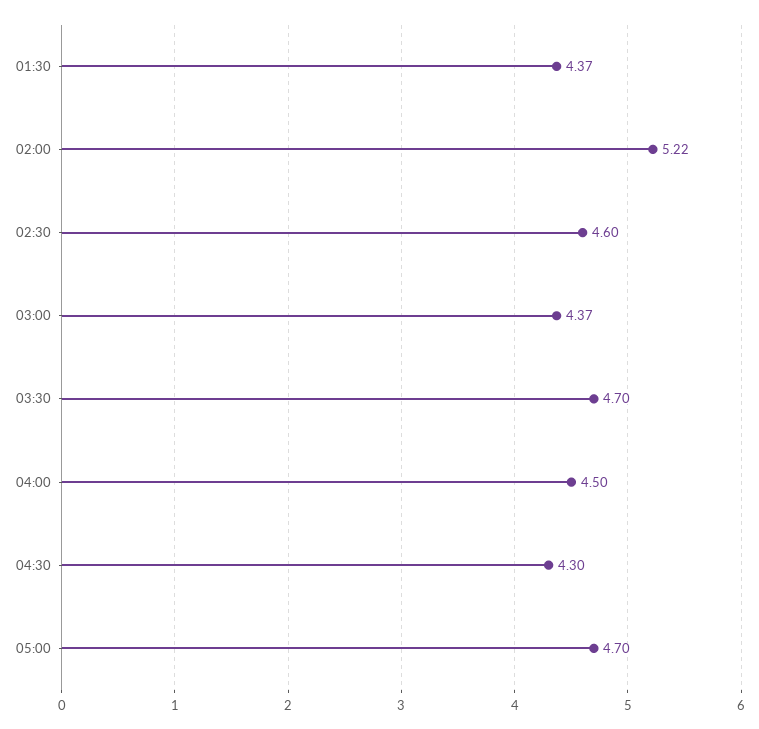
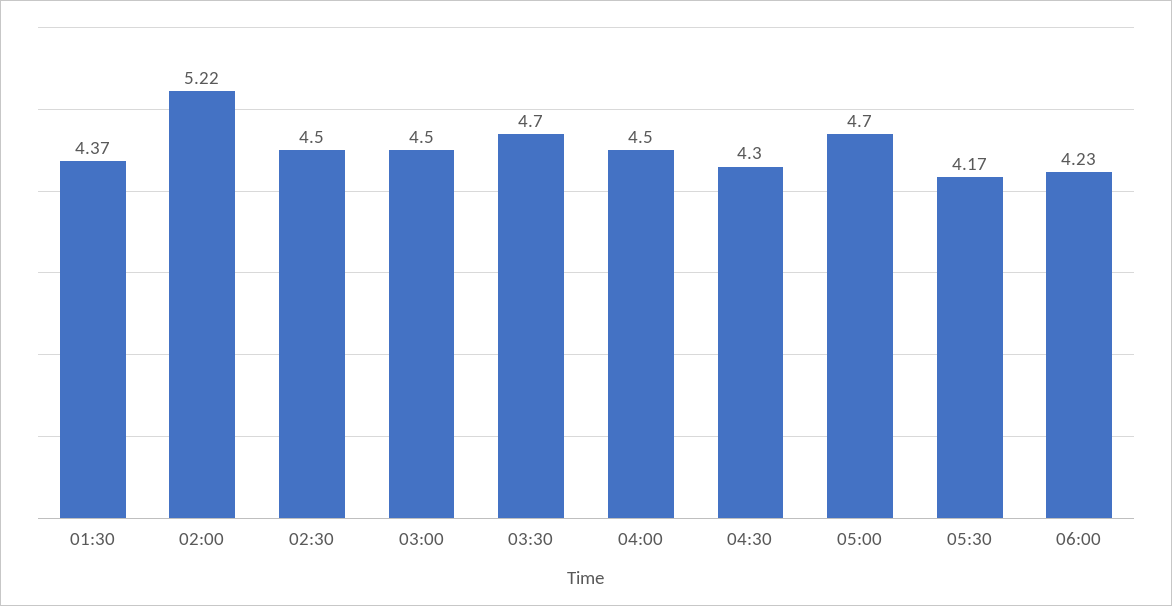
02:30: 4.6 -> 4.5
03:00: 4.37 -> 4.5
05:30: none -> 4.17
06:00: none -> 4.23

